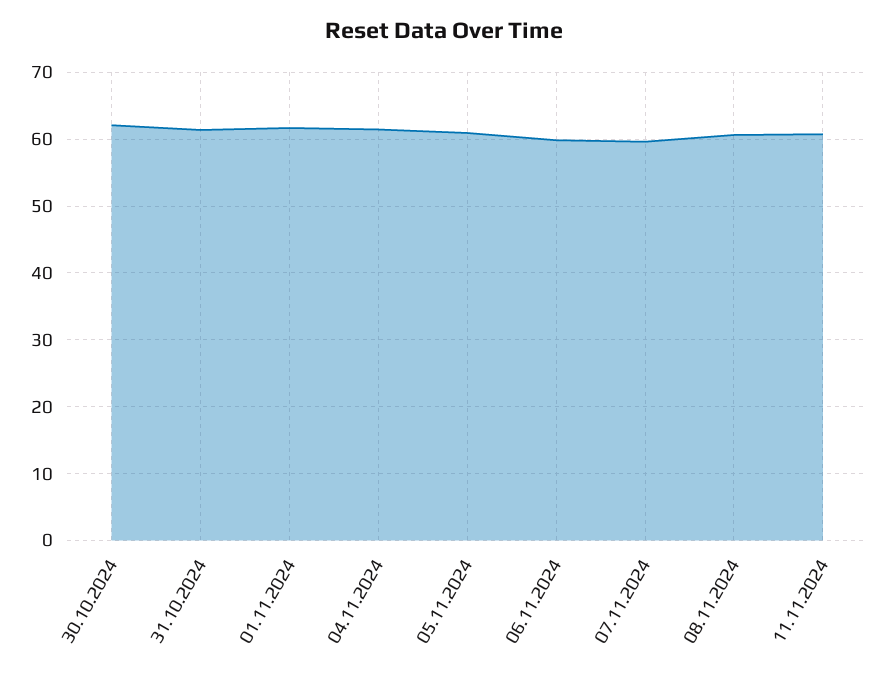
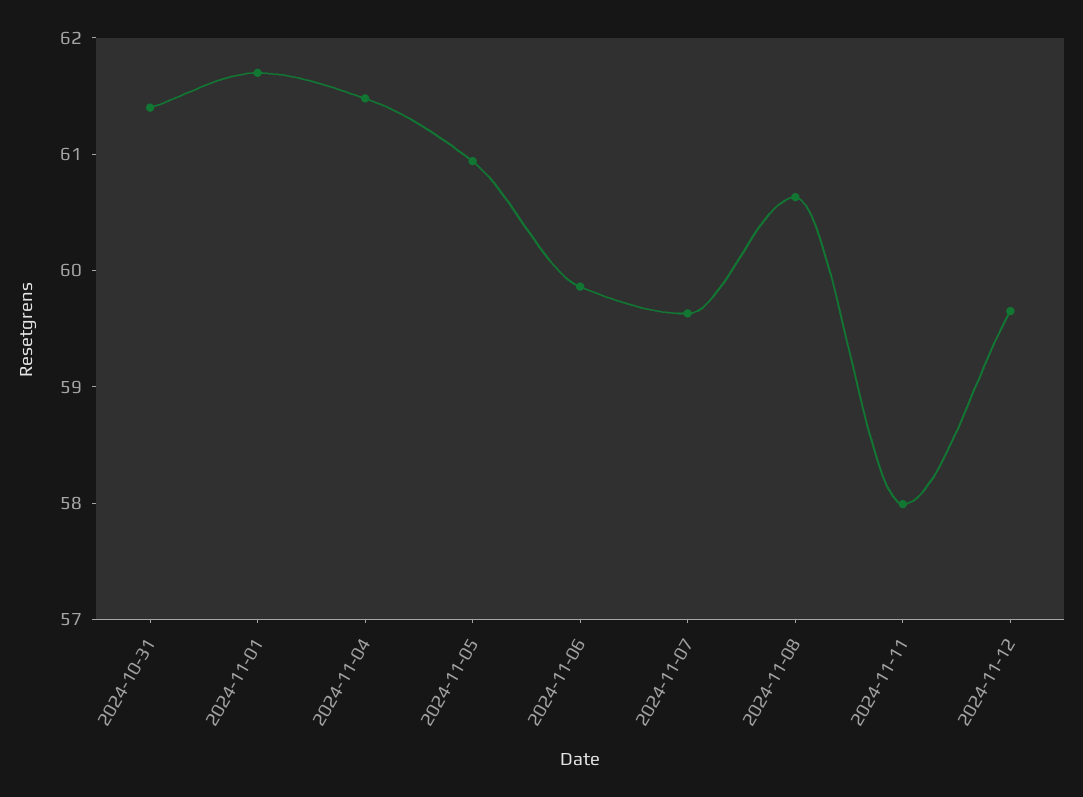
30.10.2024: 62 -> none
11.11.2024: 61 -> 58
2024-11-12: none -> 59.6

